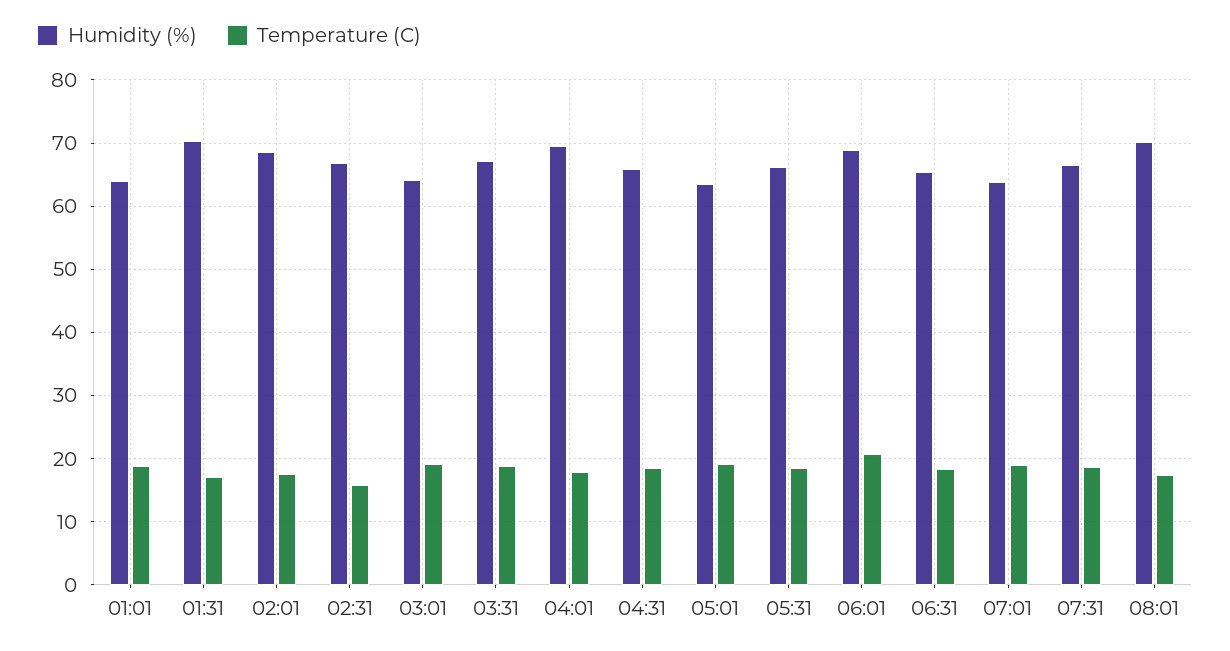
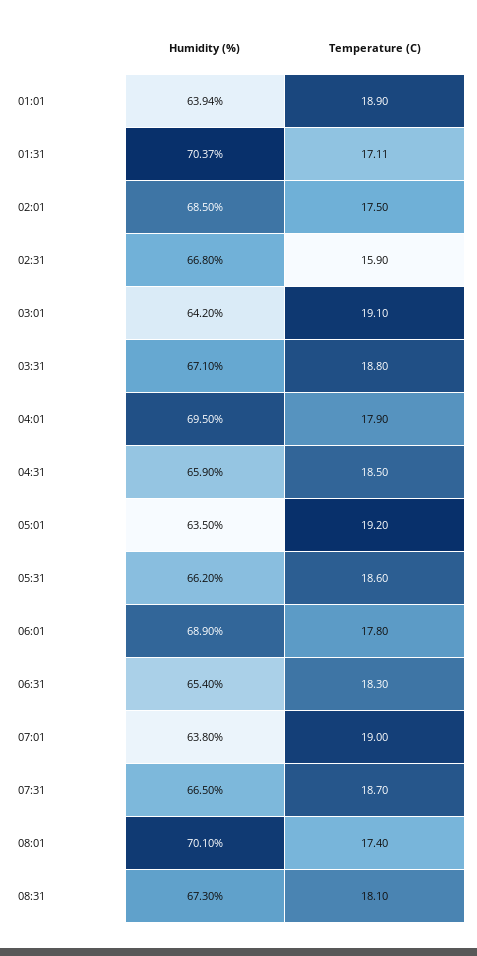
Temperature (C), 06:01: 21 -> 17.8
Humidity (%), 08:31: none -> 67.3
Temperature (C), 08:31: none -> 18.1

